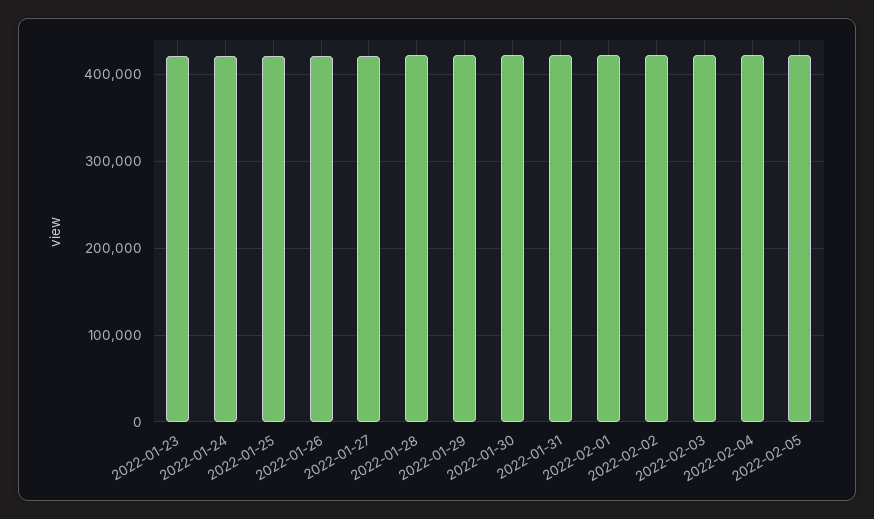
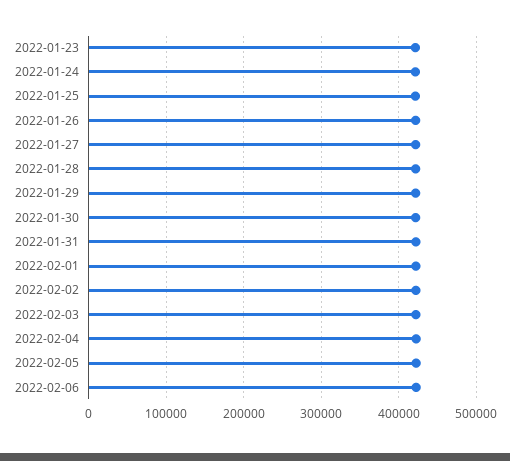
2022-02-06: none -> 420000

